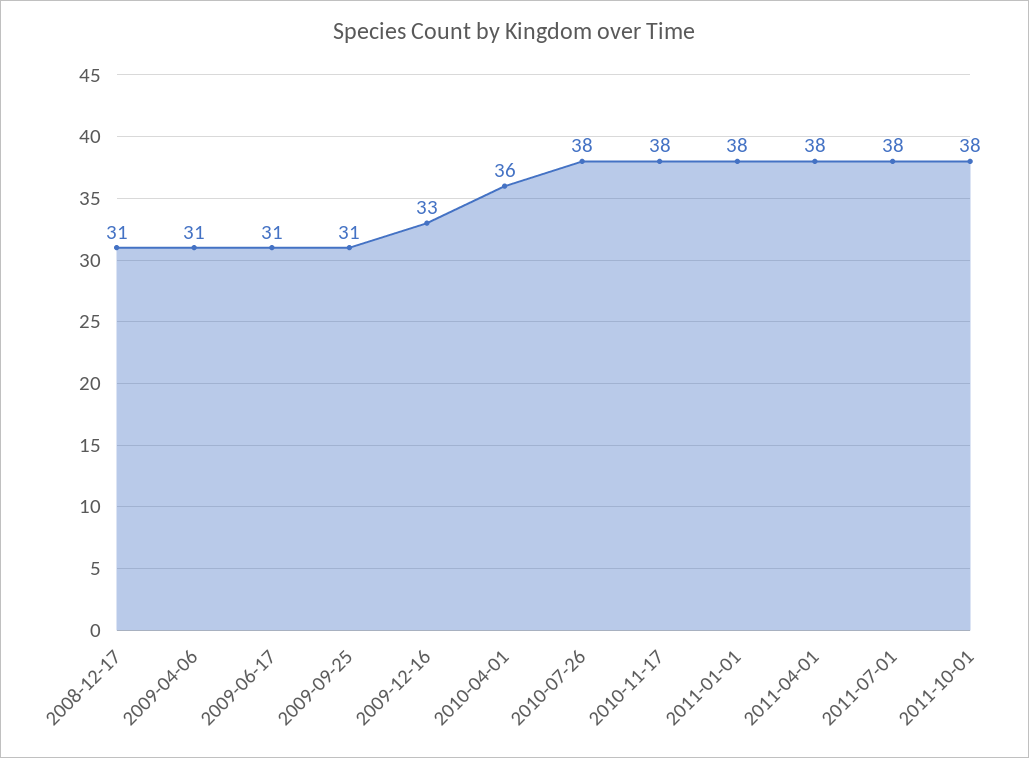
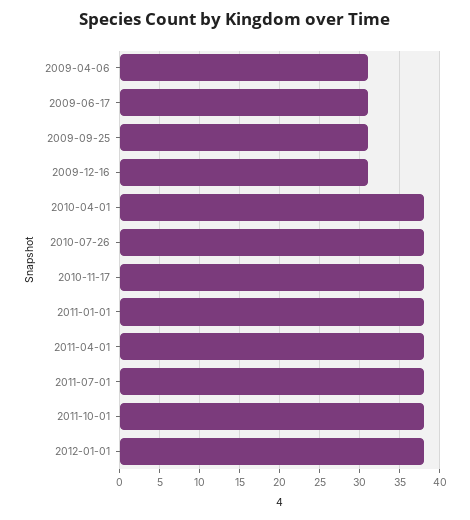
2008-12-17: 31 -> none
2009-12-16: 33 -> 31
2010-04-01: 36 -> 38
2012-01-01: none -> 38

